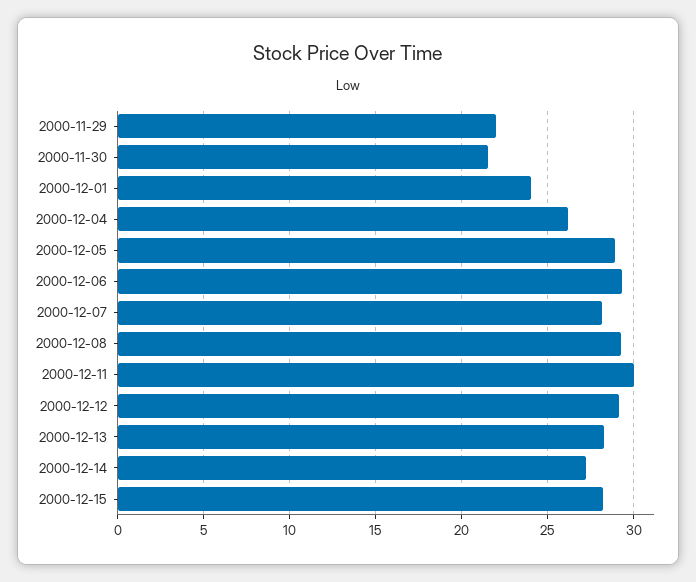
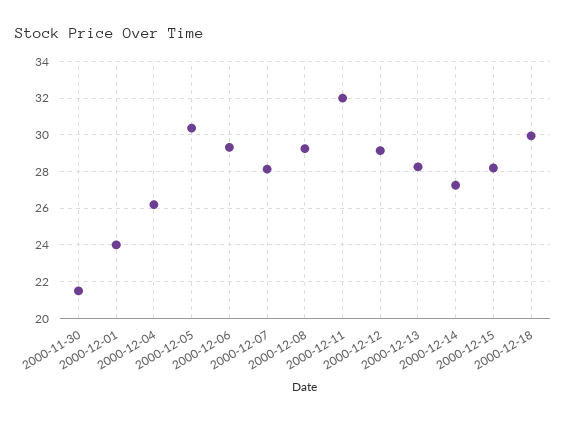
2000-11-29: 22 -> none
2000-12-05: 29 -> 30.5
2000-12-11: 30 -> 32
2000-12-18: none -> 30

